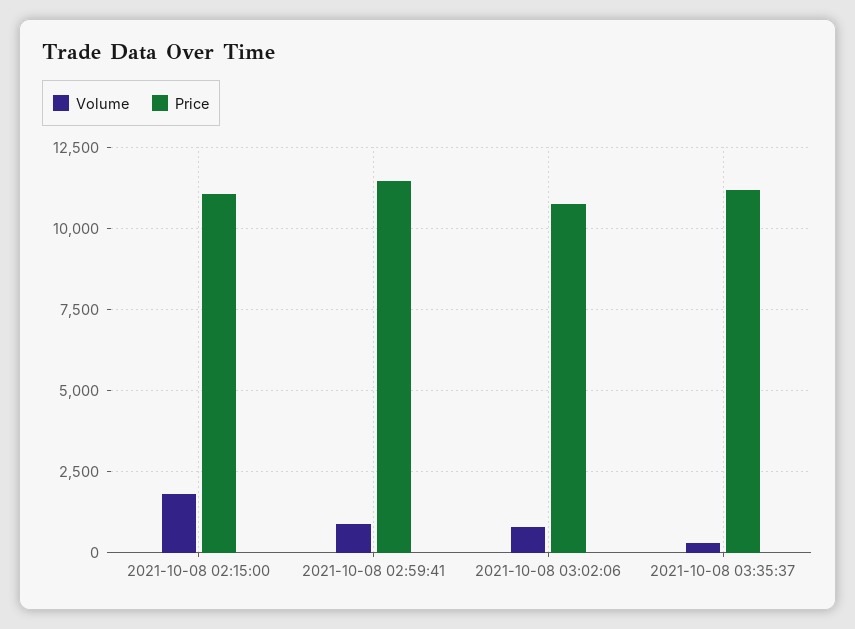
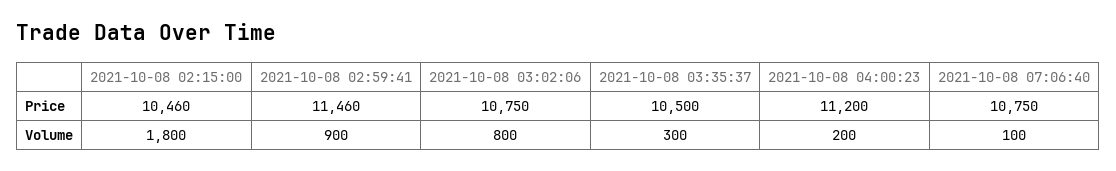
Price, 2021-10-08 02:15:00: 11000 -> 10460
Price, 2021-10-08 03:35:37: 11250 -> 10500
Price, 2021-10-08 04:00:23: none -> 11200
Price, 2021-10-08 07:06:40: none -> 10750
Volume, 2021-10-08 04:00:23: none -> 200
Volume, 2021-10-08 07:06:40: none -> 100

